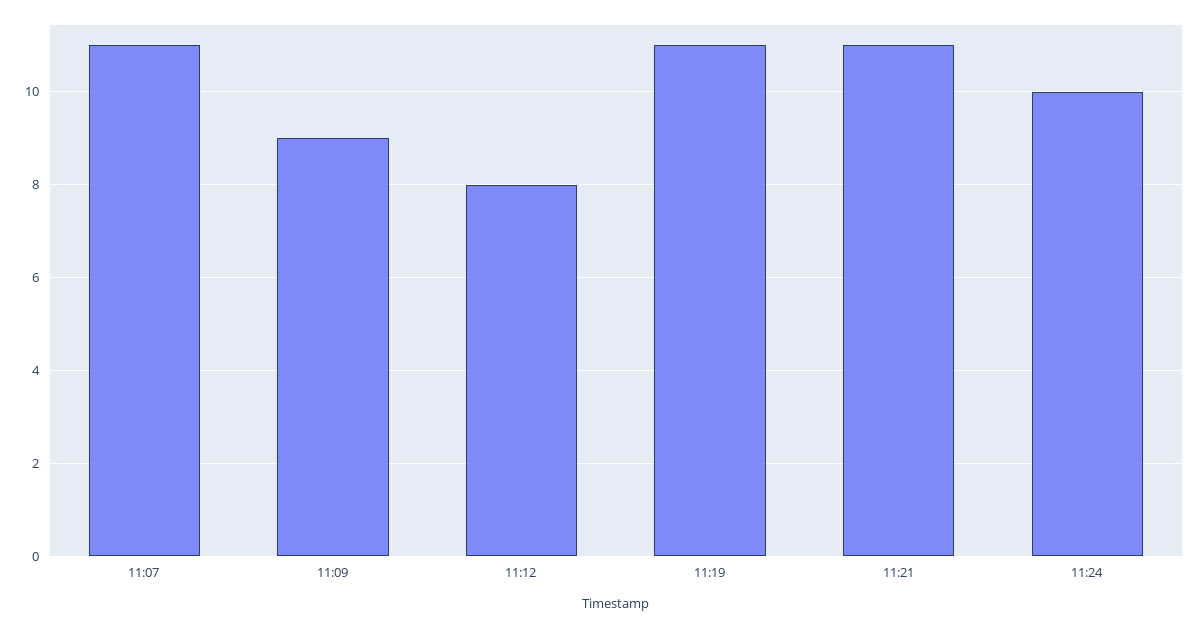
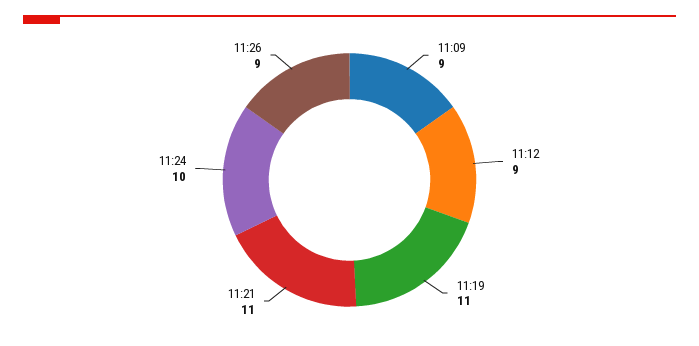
11:07: 11 -> none
11:12: 8 -> 9
11:26: none -> 9

